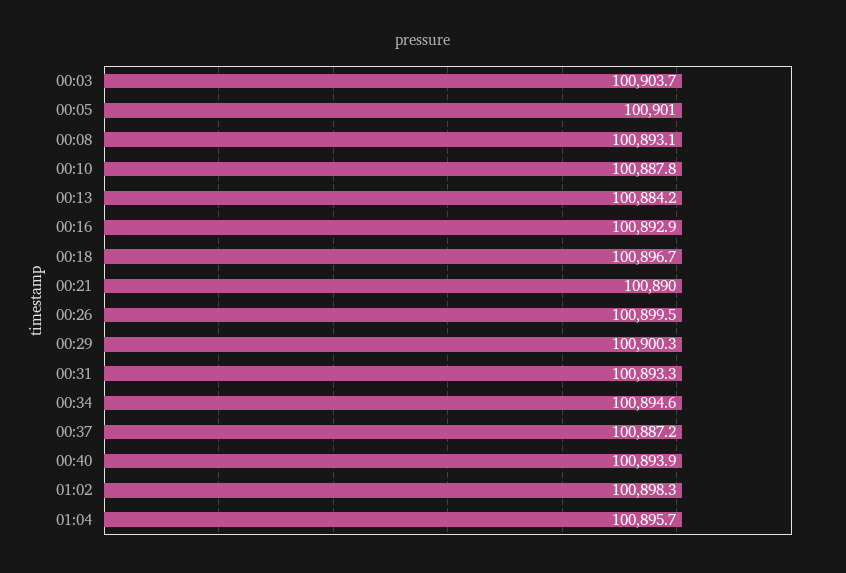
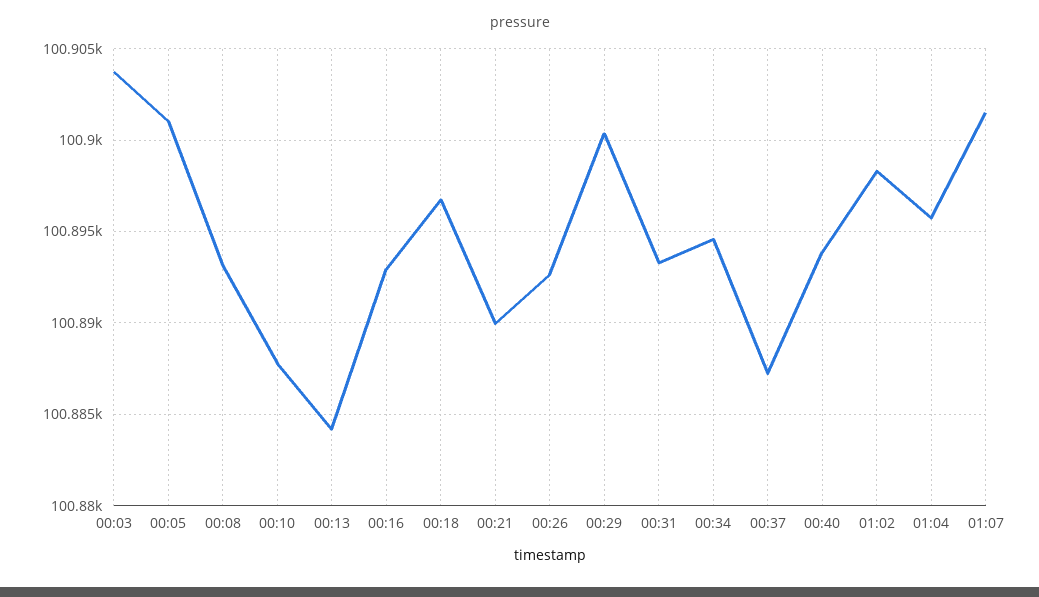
00:26: 100899.5 -> 100892.5
01:07: none -> 100901.5

